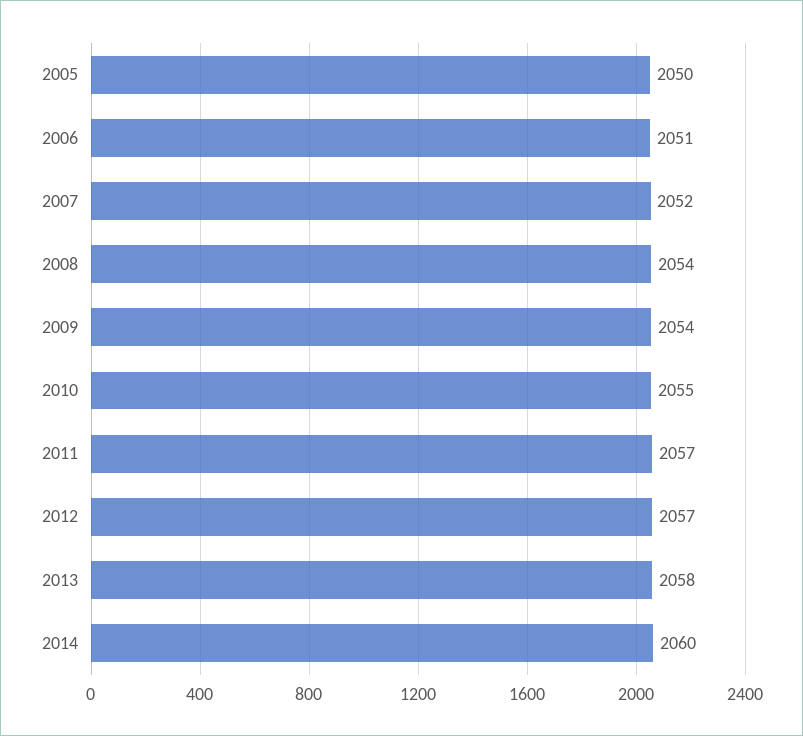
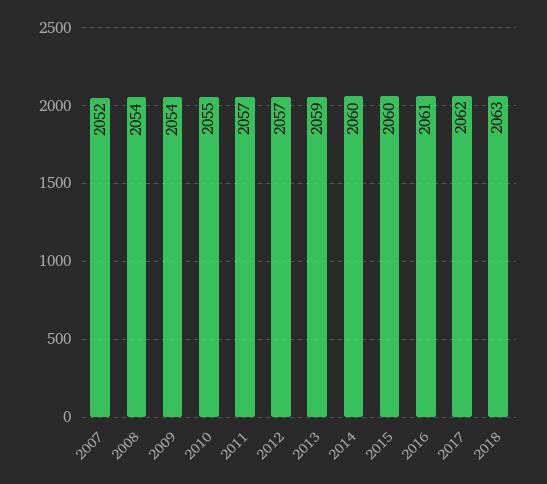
2005: 2050 -> none
2006: 2051 -> none
2013: 2058 -> 2059
2015: none -> 2060
2016: none -> 2061
2017: none -> 2062
2018: none -> 2063

